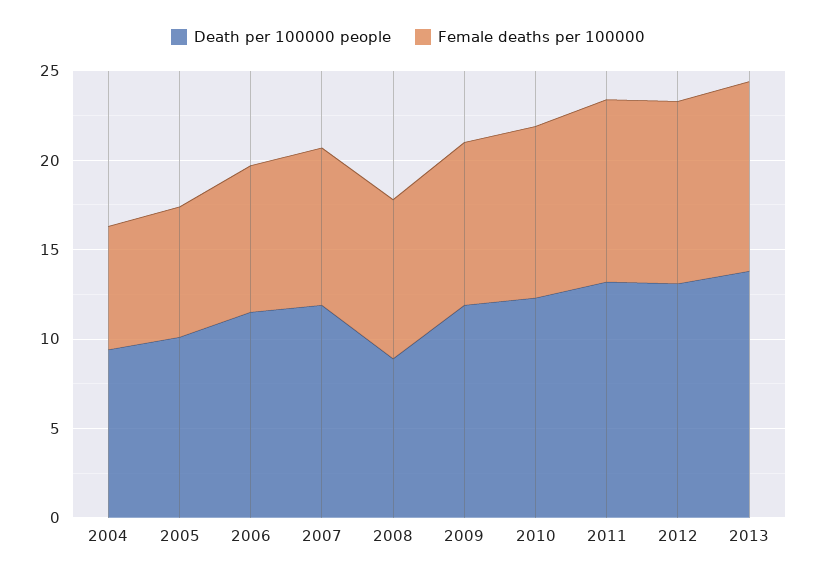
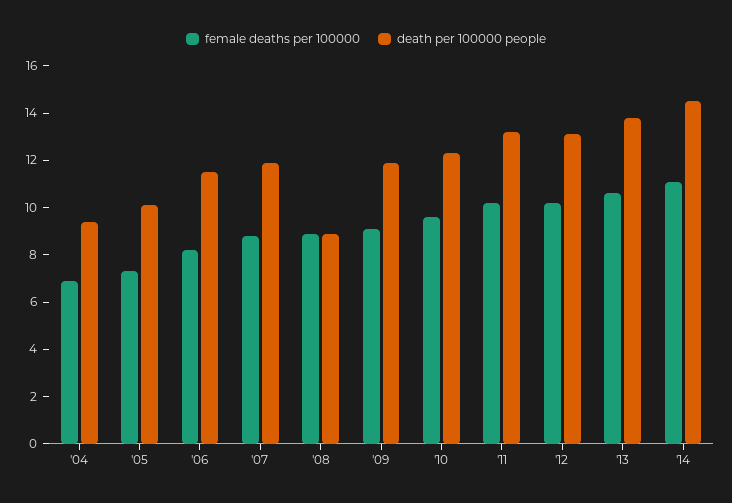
Female deaths per 100000, '14: none -> 11
Death per 100000 people, '14: none -> 14.5

